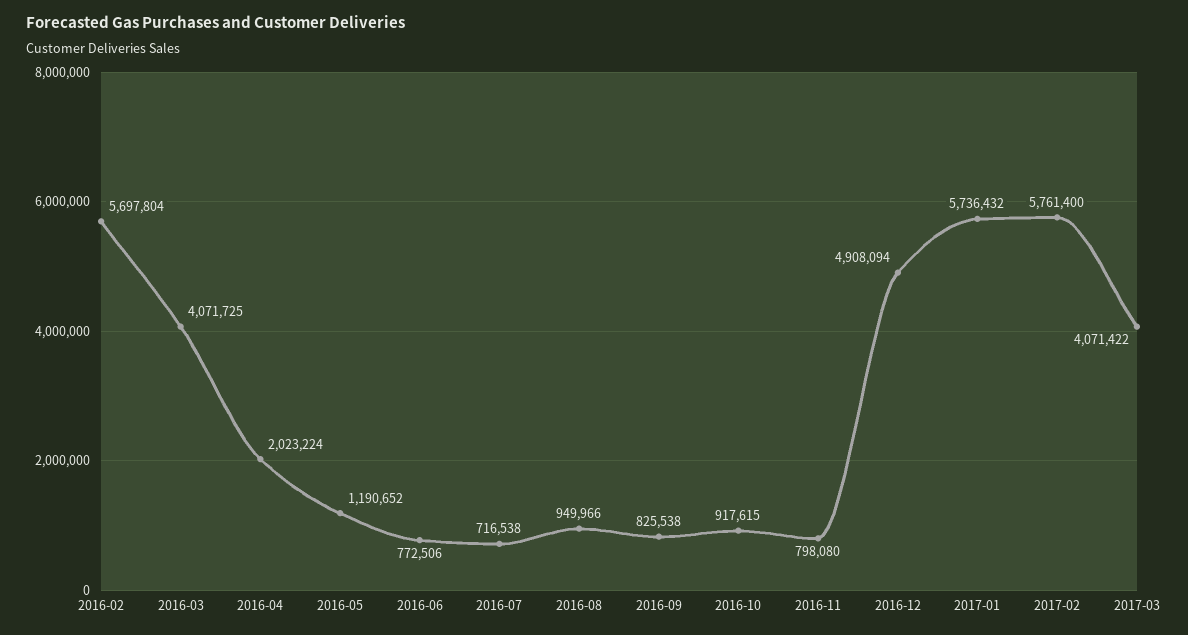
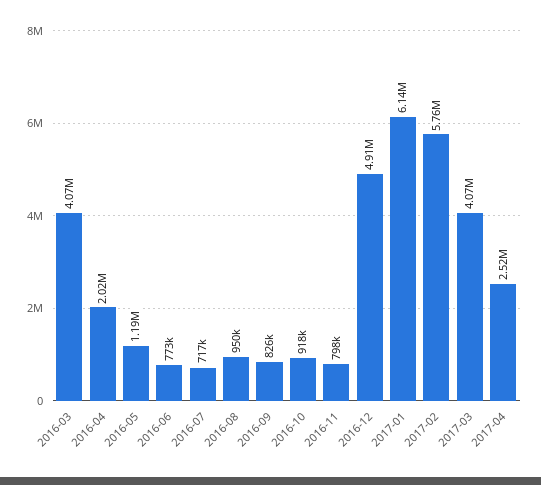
2016-02: 5697804 -> none
2017-01: 5736432 -> 6140000
2017-04: none -> 2520000

